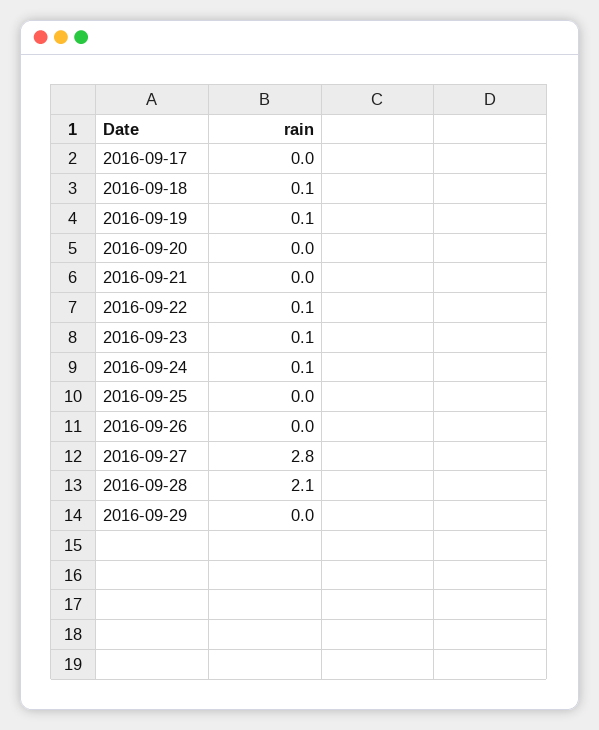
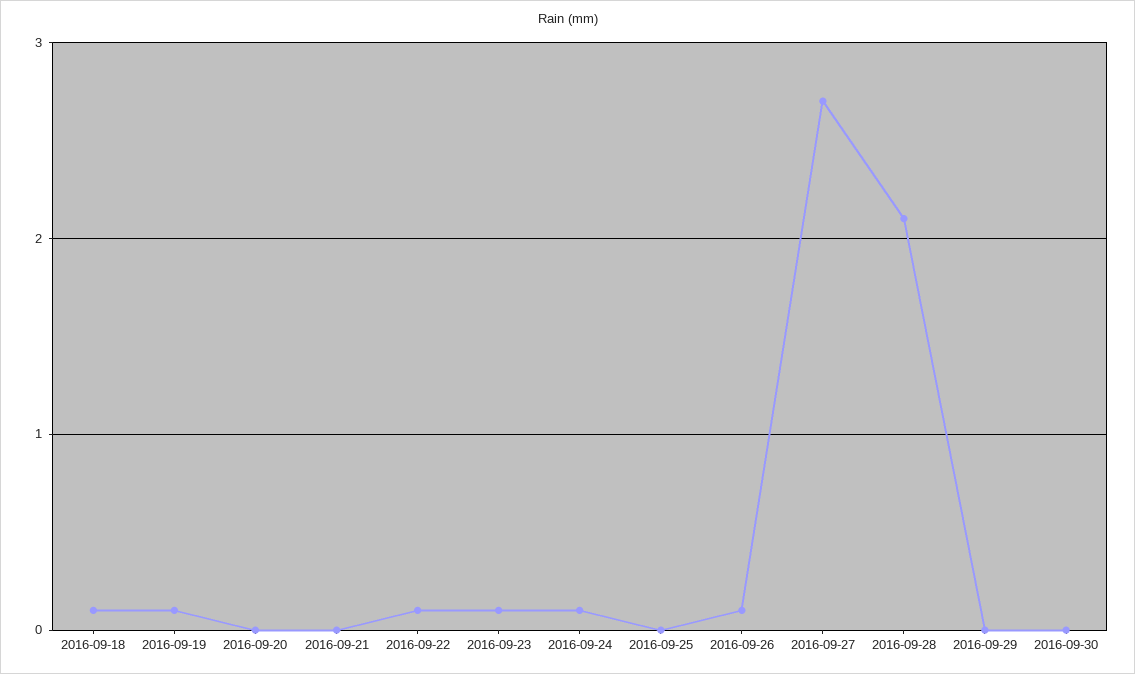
2016-09-17: 0 -> none
2016-09-26: 0 -> 0.1
2016-09-27: 2.8 -> 2.7
2016-09-30: none -> 0

